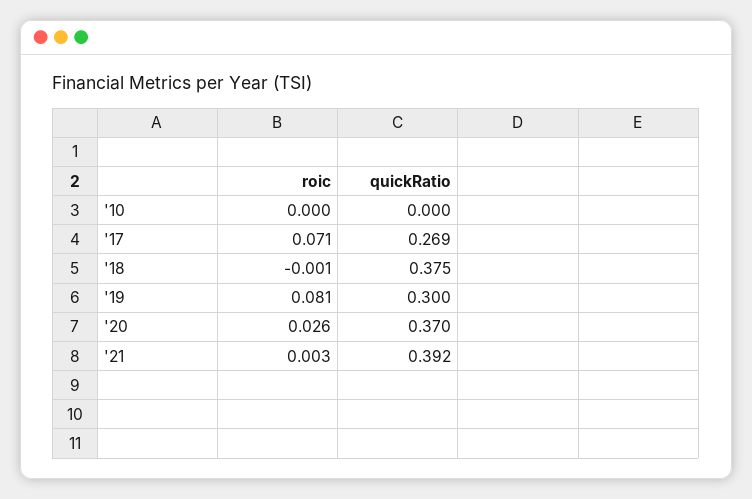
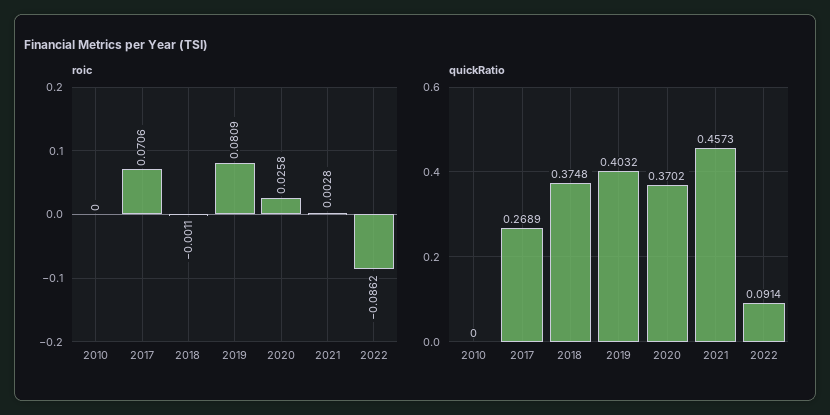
quickRatio, '19: 0.3 -> 0.4032
quickRatio, '21: 0.392 -> 0.4573
roic, 2022: none -> -0.0862
quickRatio, 2022: none -> 0.0914

